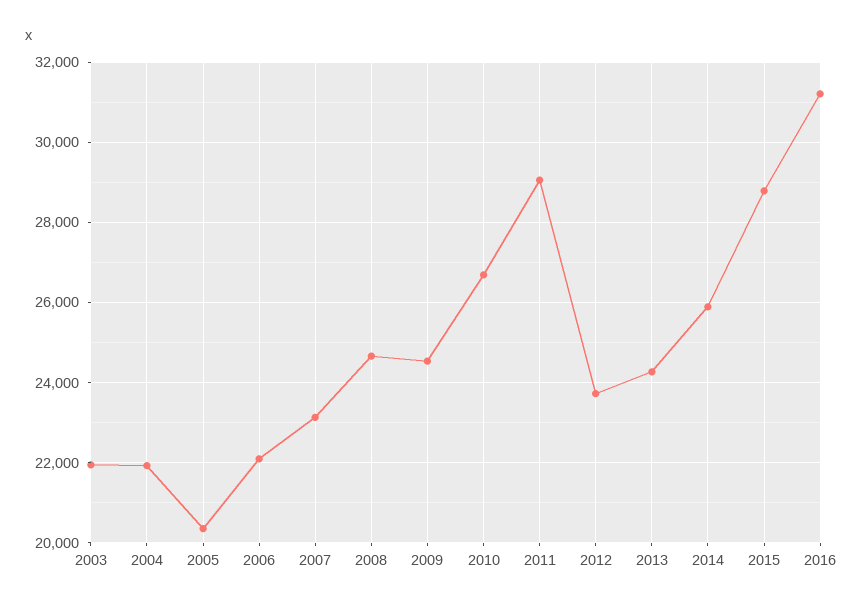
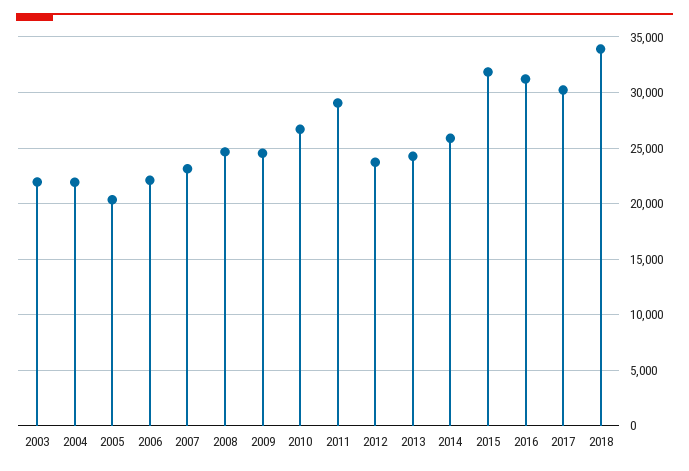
2015: 28800 -> 32000
2017: none -> 30000
2018: none -> 34000

